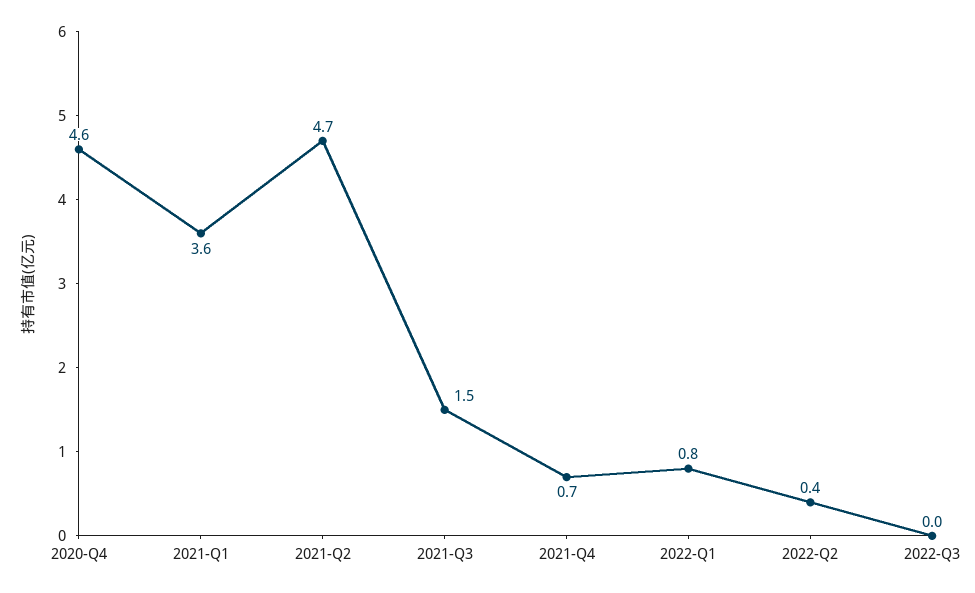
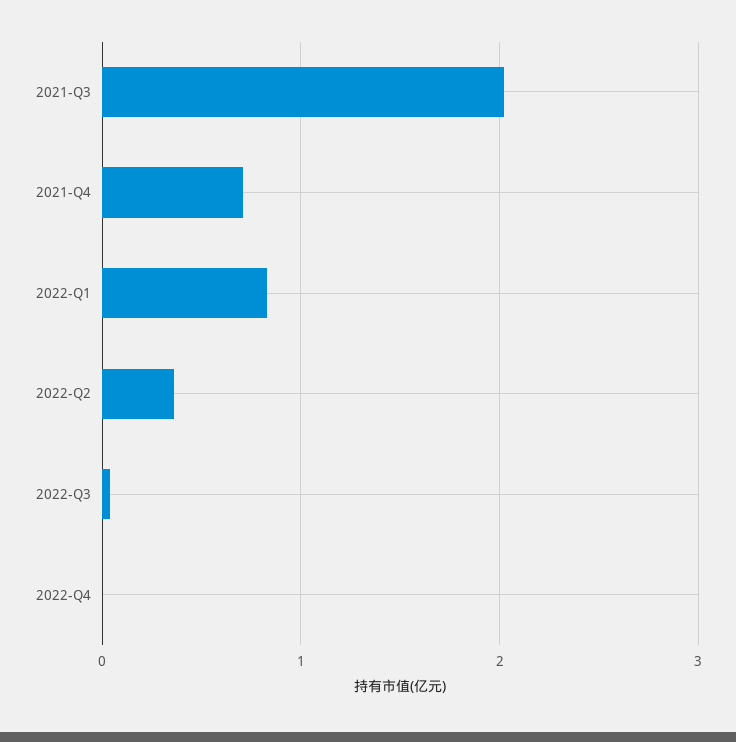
2020-Q4: 4.6 -> none
2021-Q1: 3.6 -> none
2021-Q2: 4.7 -> none
2021-Q3: 1.5 -> 2
2022-Q4: none -> 0

